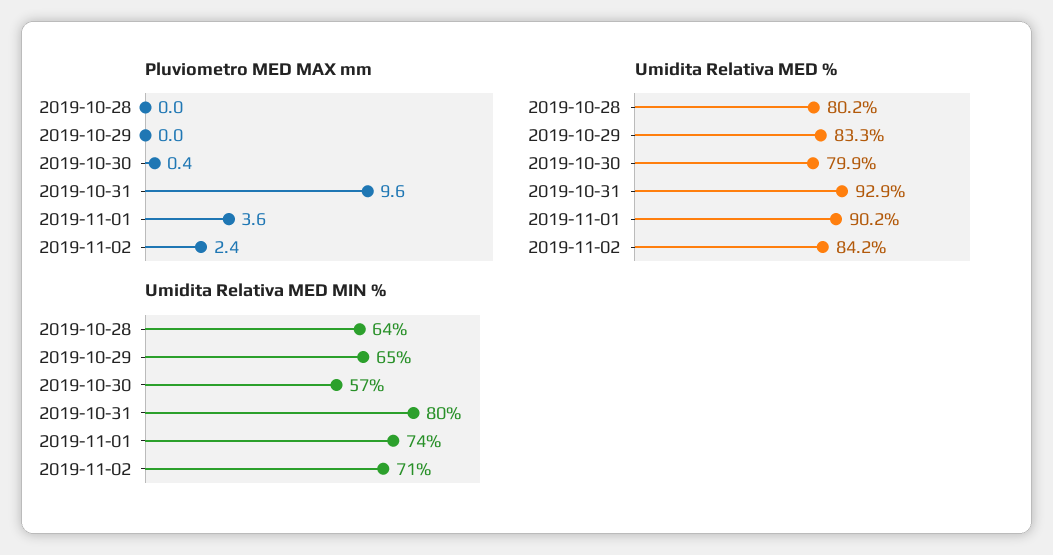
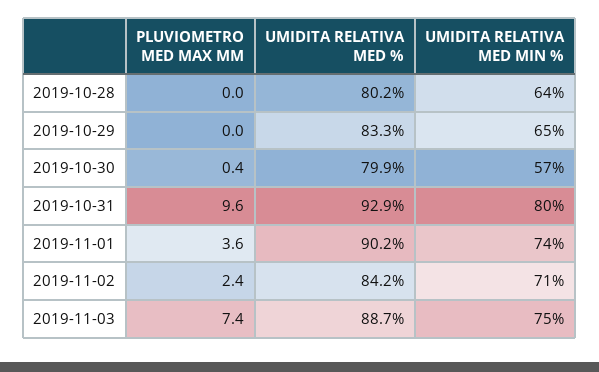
Pluviometro MED MAX mm, 2019-11-03: none -> 7.4
Umidita Relativa MED %, 2019-11-03: none -> 88.7
Umidita Relativa MED MIN %, 2019-11-03: none -> 75

